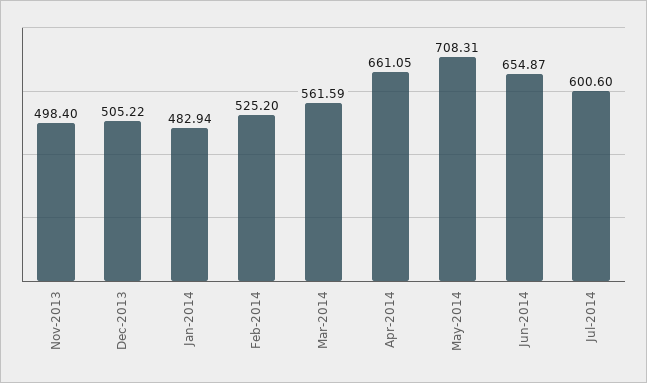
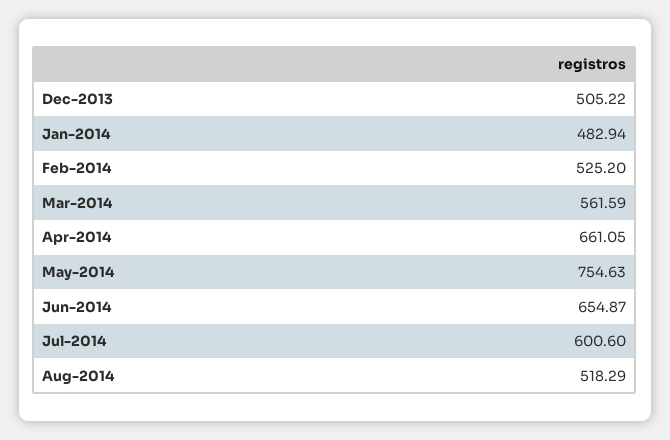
Nov-2013: 498.4 -> none
May-2014: 708.31 -> 754.63
Aug-2014: none -> 518.29

